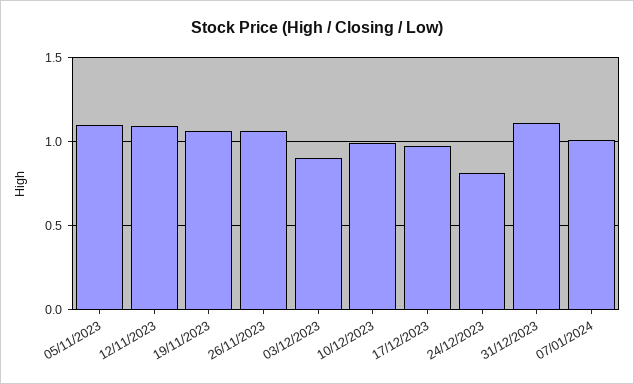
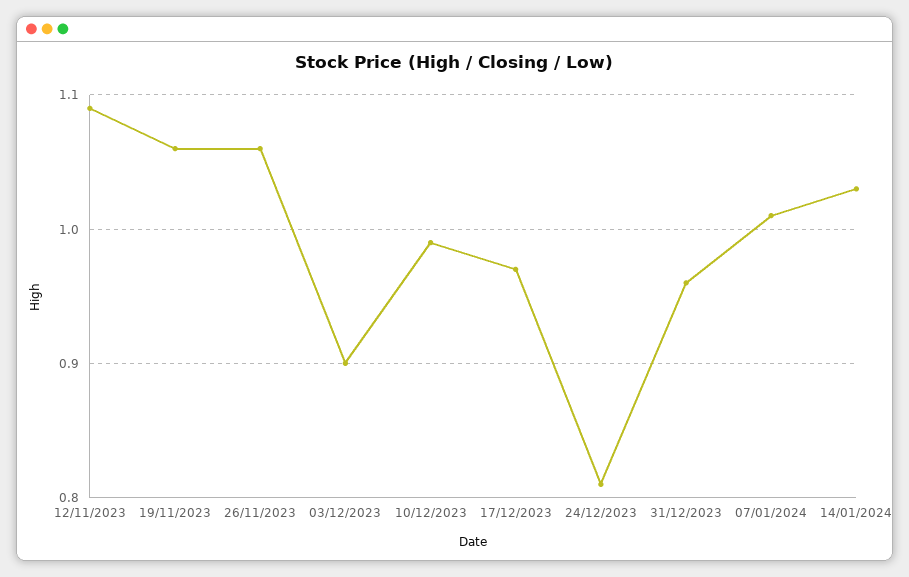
05/11/2023: 1.1 -> none
31/12/2023: 1.1 -> 0.96
14/01/2024: none -> 1.03

